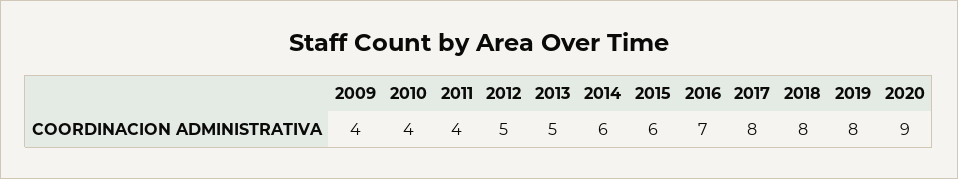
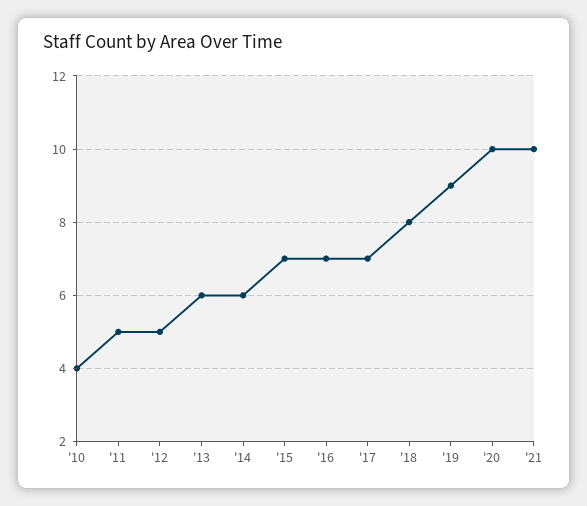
2009: 4 -> none
2011: 4 -> 5
2013: 5 -> 6
2015: 6 -> 7
2017: 8 -> 7
2019: 8 -> 9
2020: 9 -> 10
'21: none -> 10

